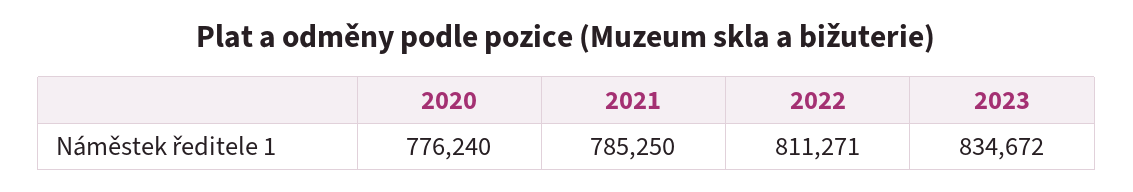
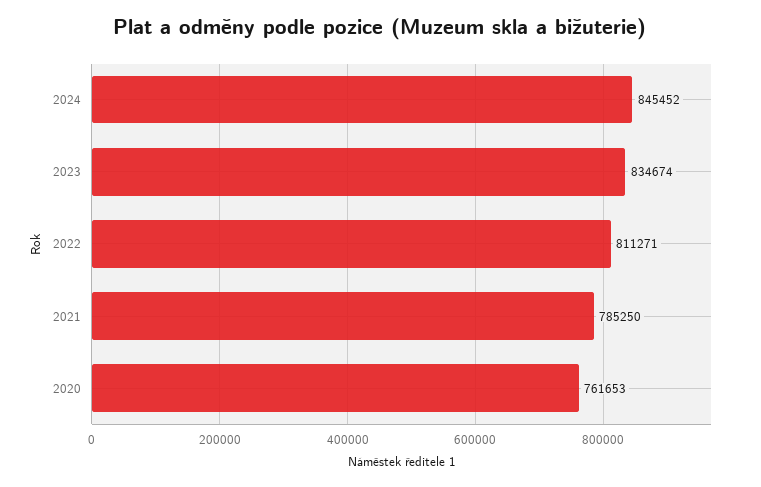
2020: 776240 -> 761653
2023: 834672 -> 834674
2024: none -> 845452

